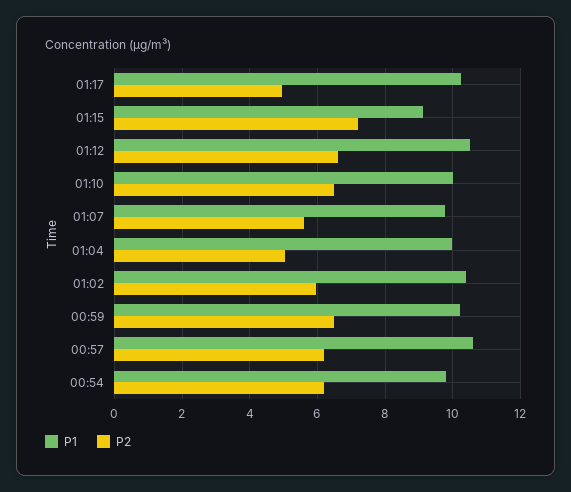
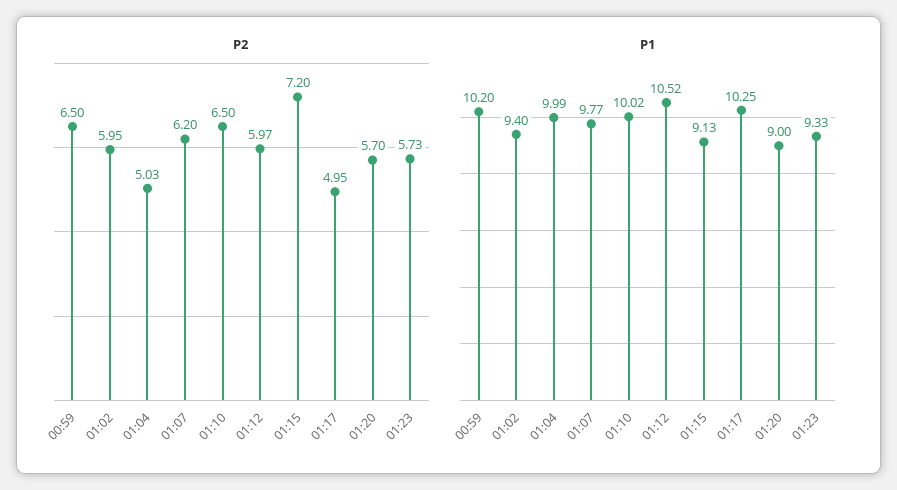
P2, 01:12: 6.6 -> 5.97
P2, 01:07: 5.6 -> 6.2
P1, 01:02: 10.4 -> 9.4
P1, 00:57: 10.6 -> none
P2, 00:57: 6.2 -> none
P1, 00:54: 9.8 -> none
P2, 00:54: 6.2 -> none
P2, 01:20: none -> 5.7
P2, 01:23: none -> 5.73
P1, 01:20: none -> 9
P1, 01:23: none -> 9.33

